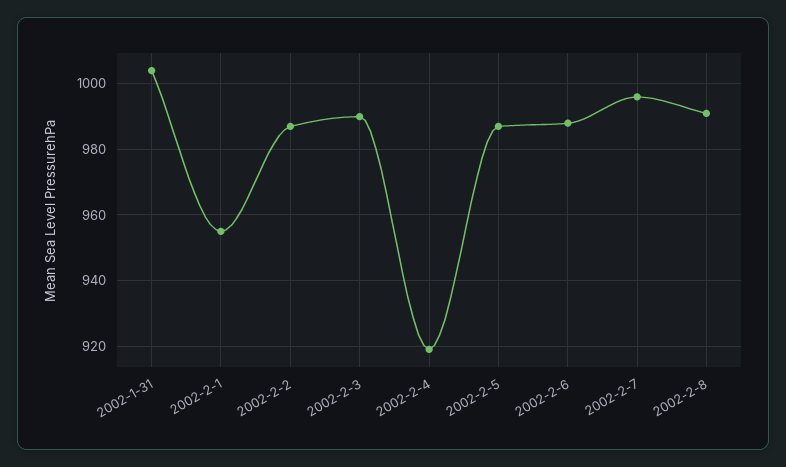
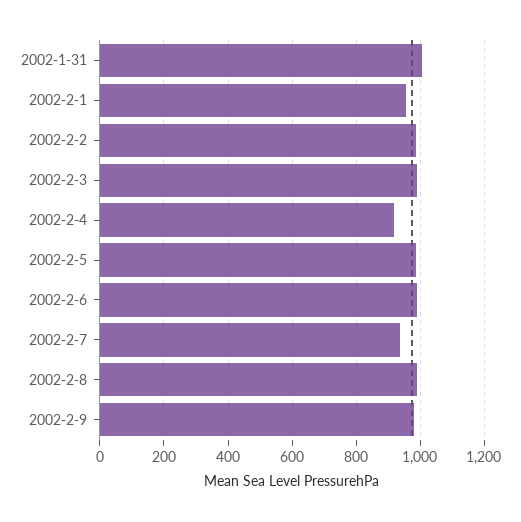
2002-2-7: 995 -> 940
2002-2-9: none -> 980

